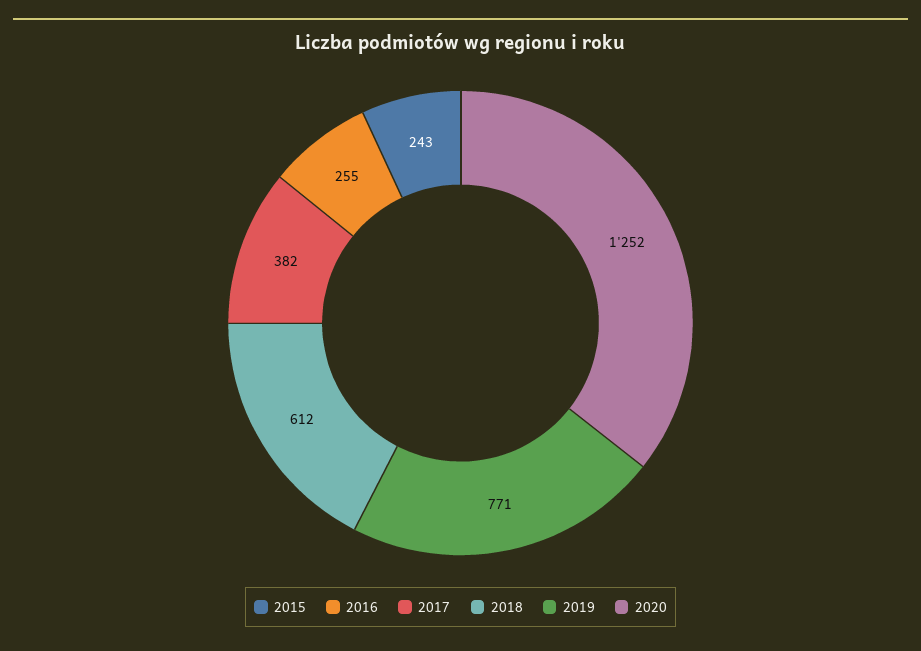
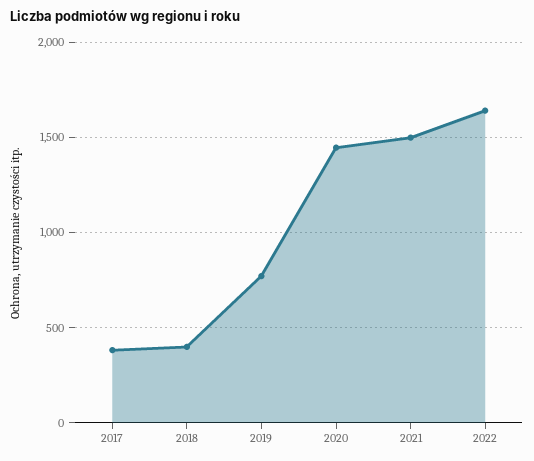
2015: 243 -> none
2016: 255 -> none
2018: 612 -> 400
2020: 1252 -> 1450
2021: none -> 1500
2022: none -> 1650

